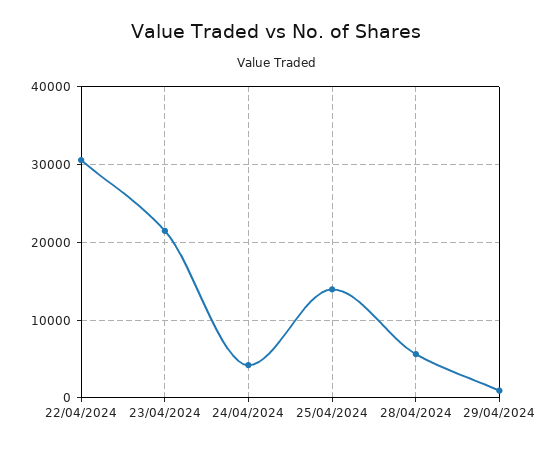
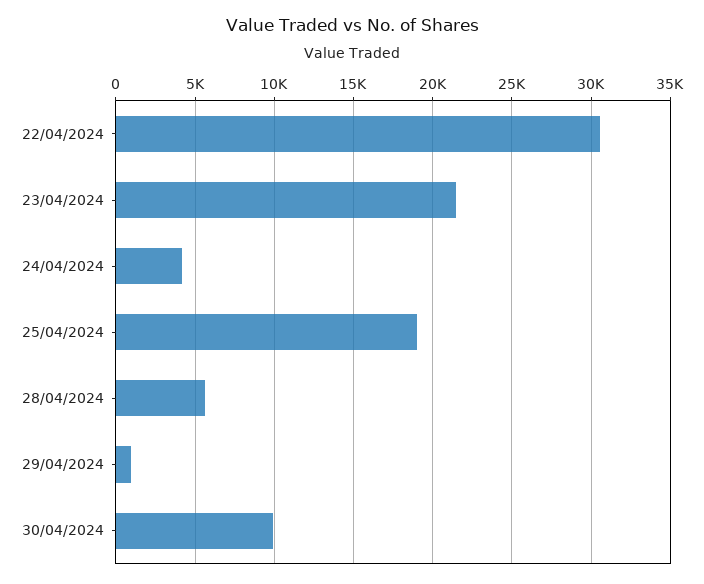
25/04/2024: 14000 -> 19000
30/04/2024: none -> 10000

